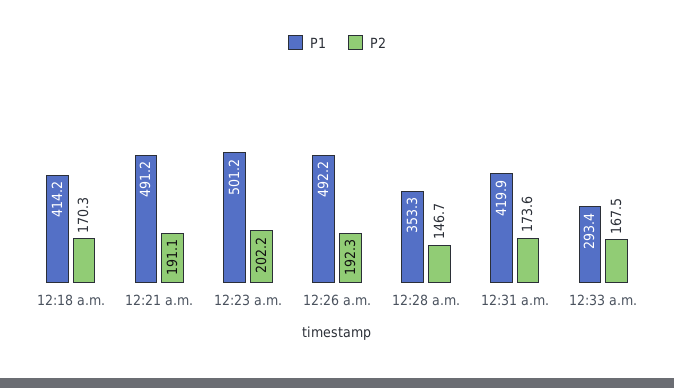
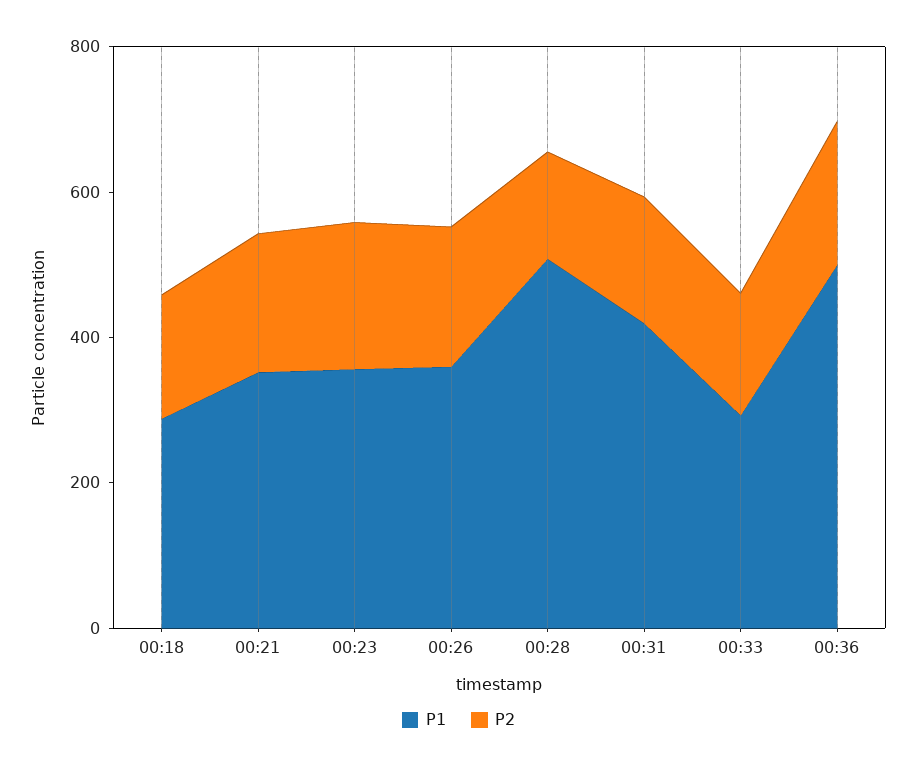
P1, 12:18 a.m.: 414.2 -> 300
P1, 12:21 a.m.: 491.2 -> 350
P1, 12:23 a.m.: 501.2 -> 350
P1, 12:26 a.m.: 492.2 -> 350
P1, 12:28 a.m.: 353.3 -> 500
P1, 00:36: none -> 500
P2, 00:36: none -> 200

